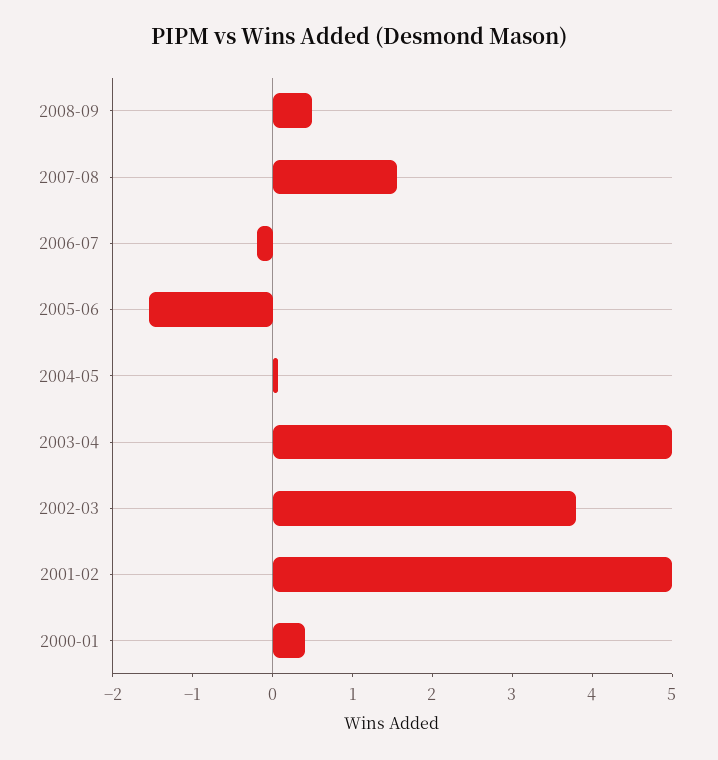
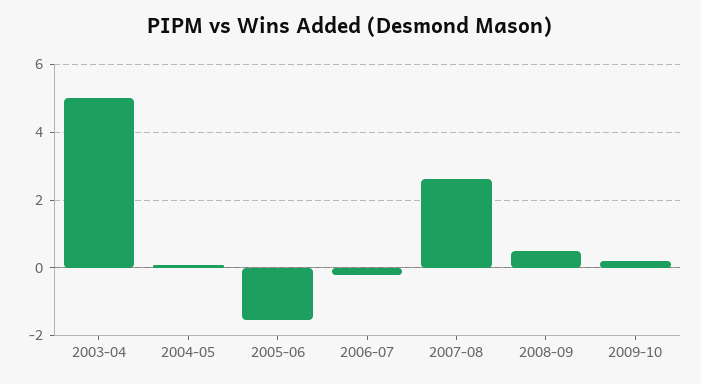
2007-08: 1.6 -> 2.6
2002-03: 3.8 -> none
2001-02: 5 -> none
2000-01: 0.4 -> none
2009-10: none -> 0.2

